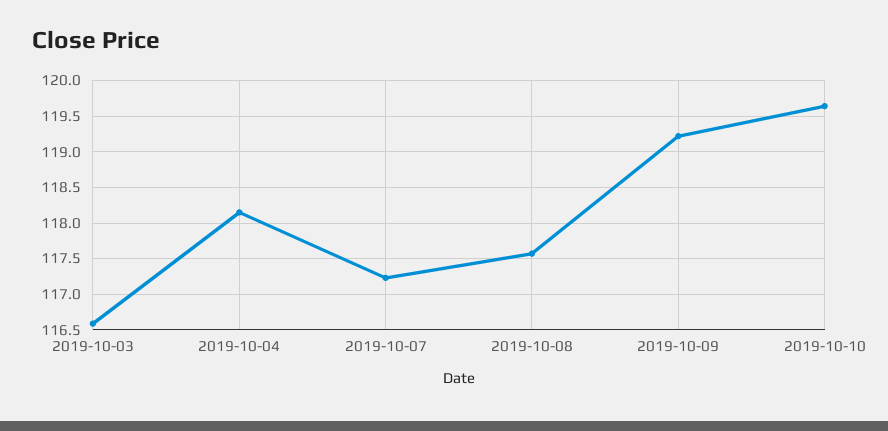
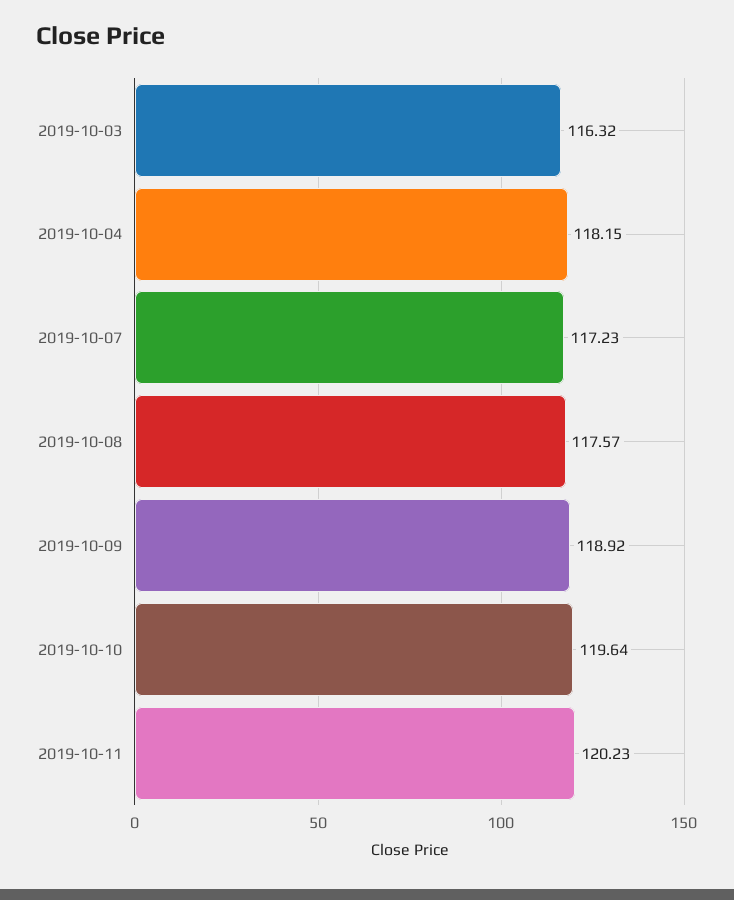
2019-10-03: 116.6 -> 116.32
2019-10-09: 119.2 -> 118.92
2019-10-11: none -> 120.23

